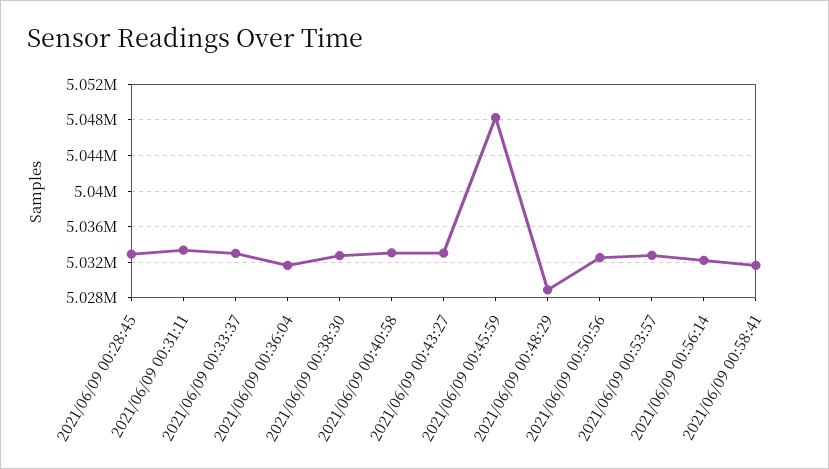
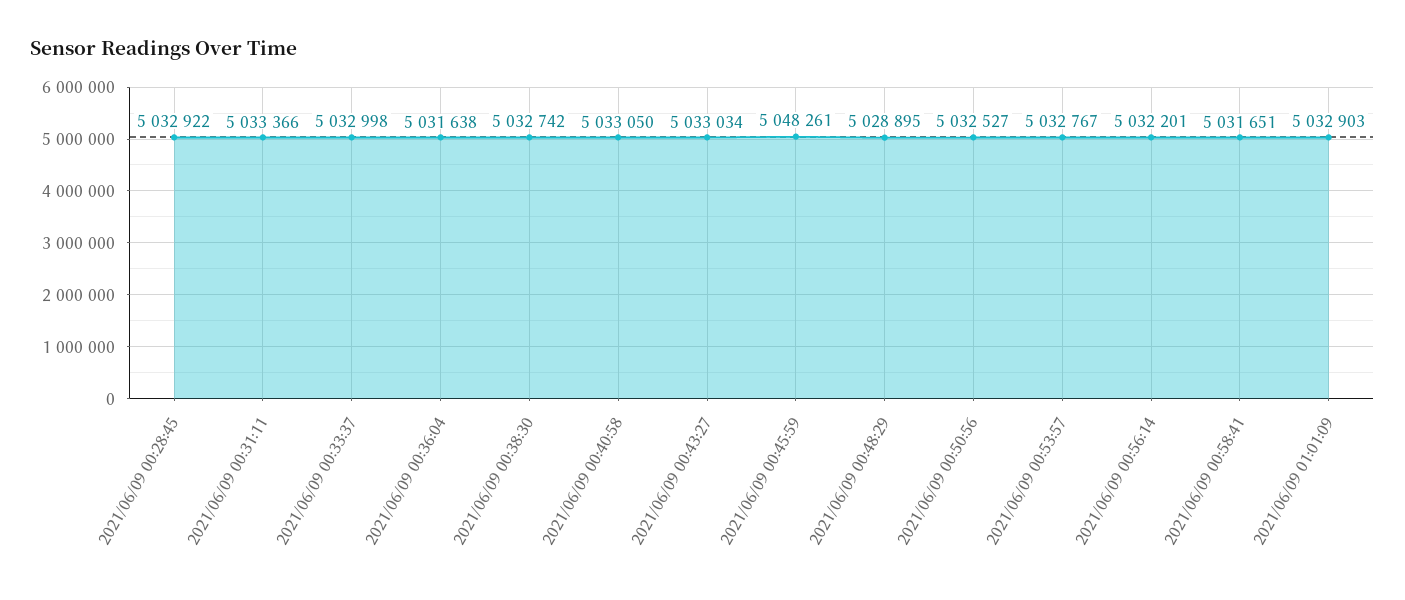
2021/06/09 01:01:09: none -> 5032903

